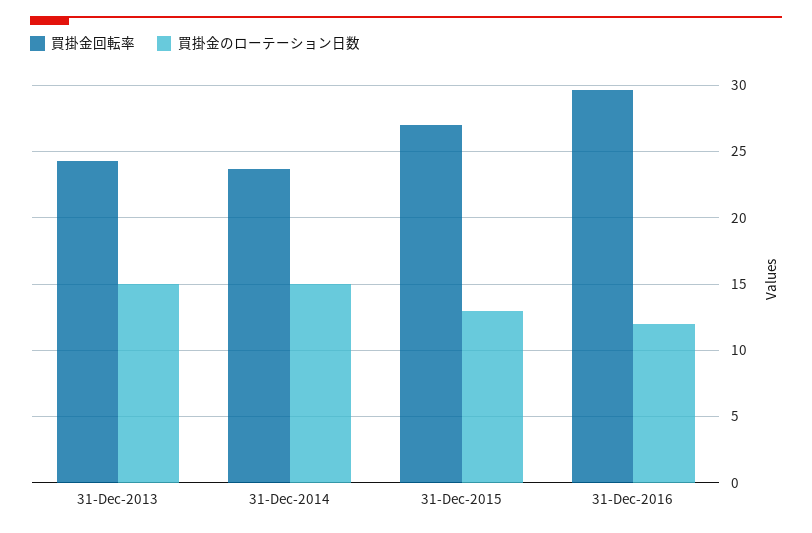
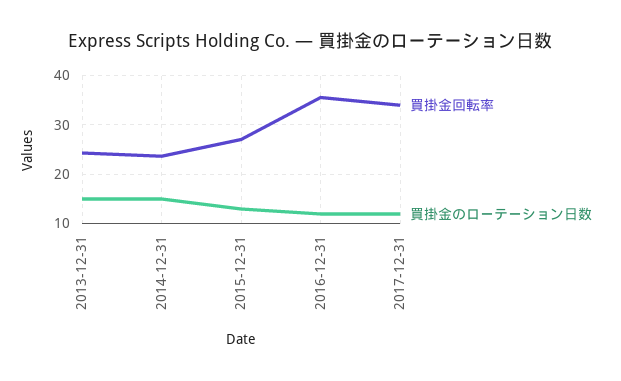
買掛金回転率, 31-Dec-2016: 29.5 -> 36
買掛金回転率, 2017-12-31: none -> 34
買掛金のローテーション日数, 2017-12-31: none -> 12

